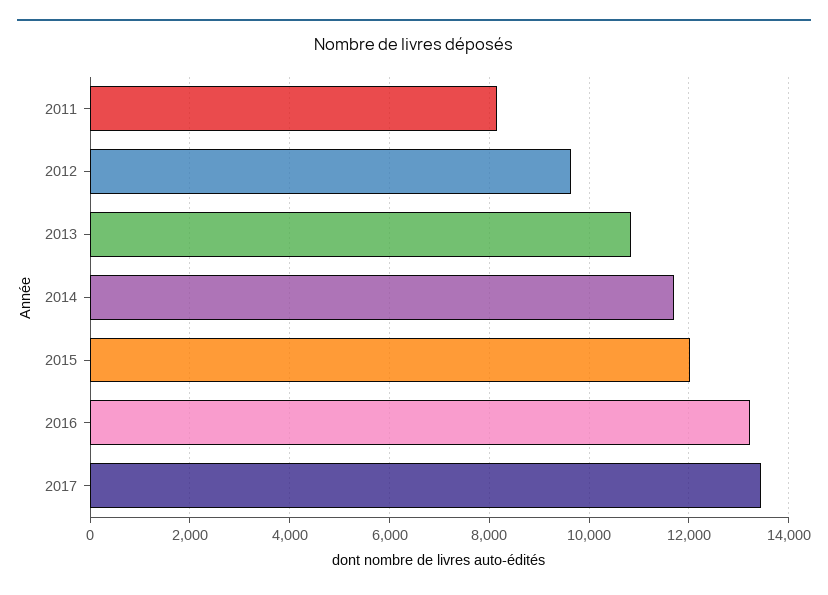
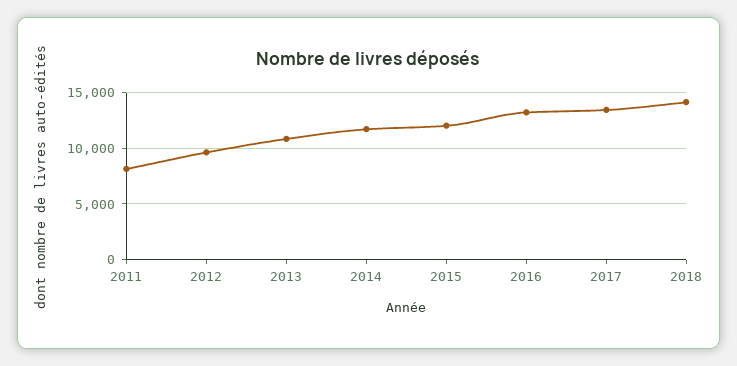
2018: none -> 14000

